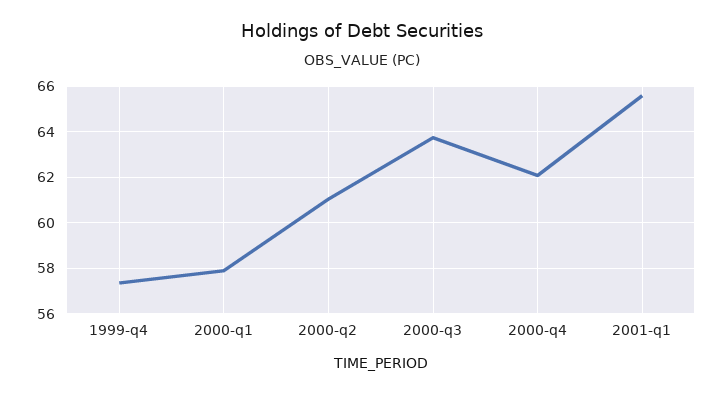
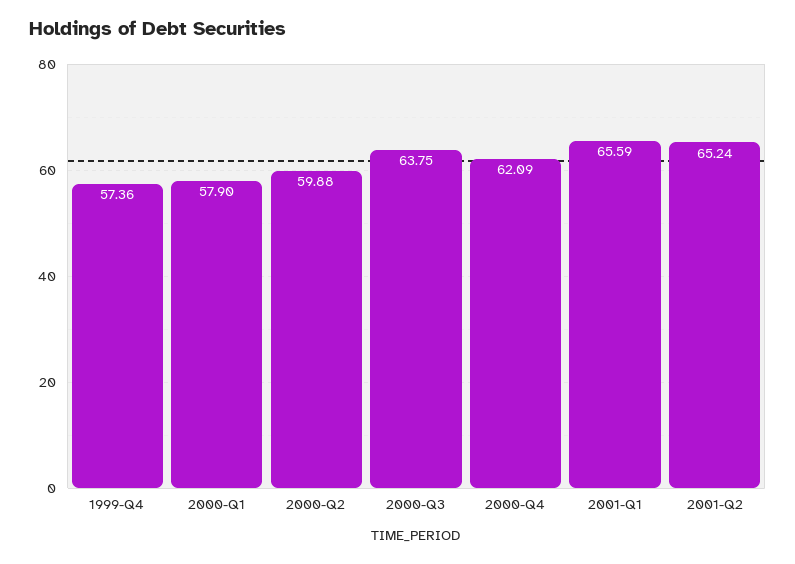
2000-q2: 61 -> 59.88
2001-Q2: none -> 65.24

